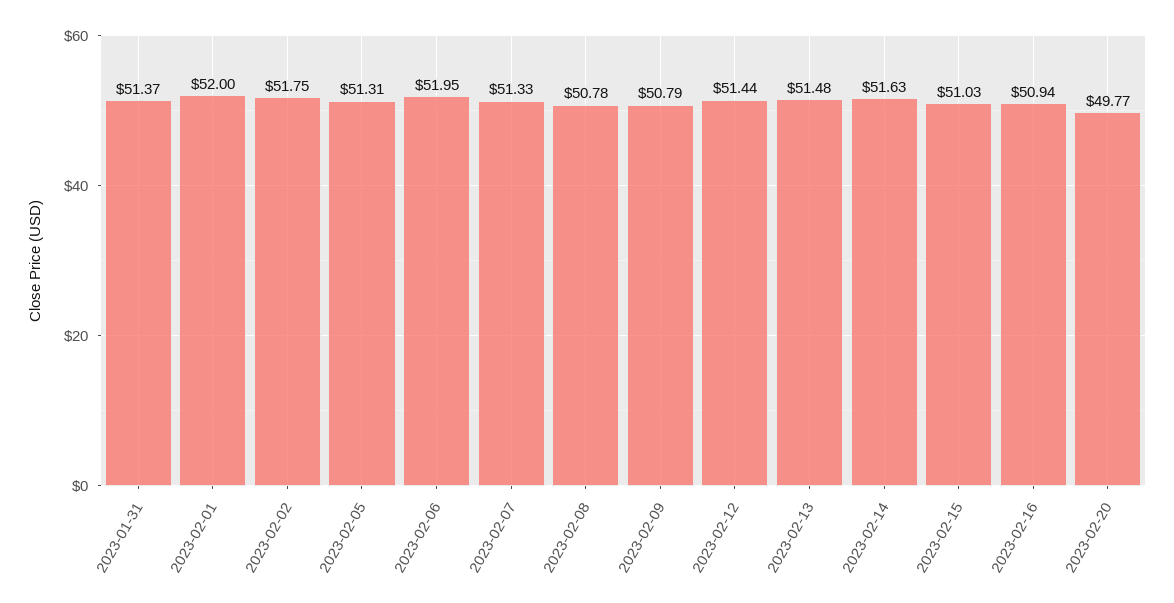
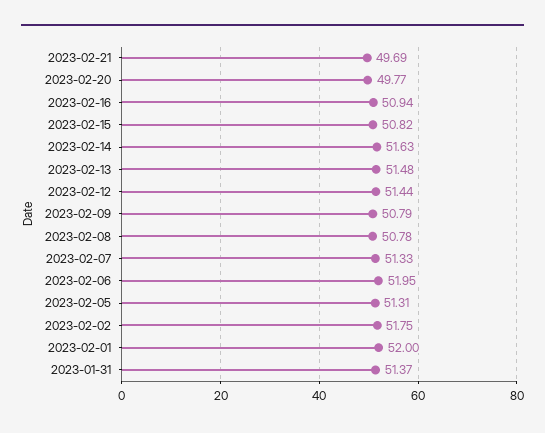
2023-02-15: 51.03 -> 50.82
2023-02-21: none -> 49.69

